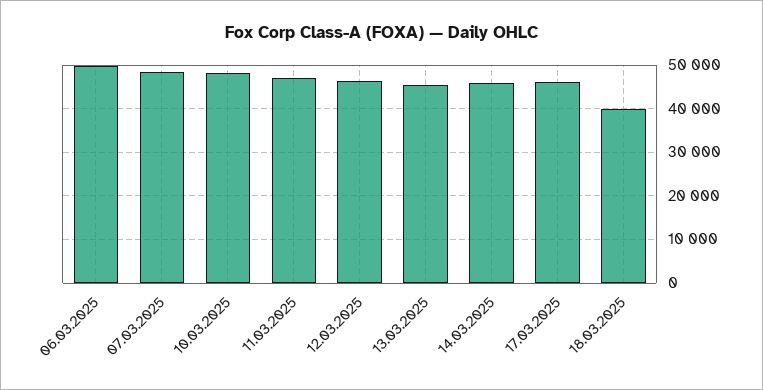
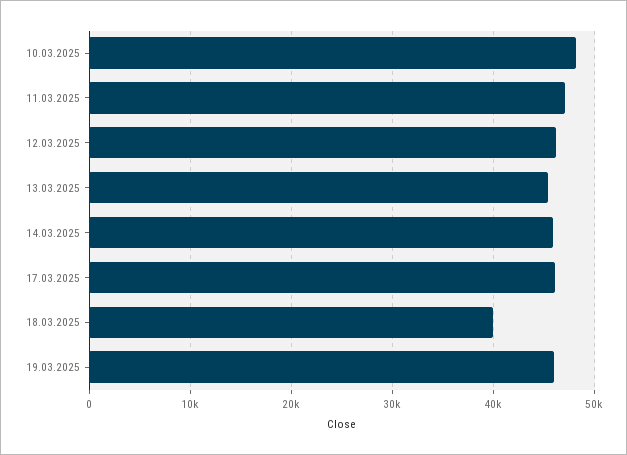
06.03.2025: 50000 -> none
07.03.2025: 48000 -> none
19.03.2025: none -> 46000

